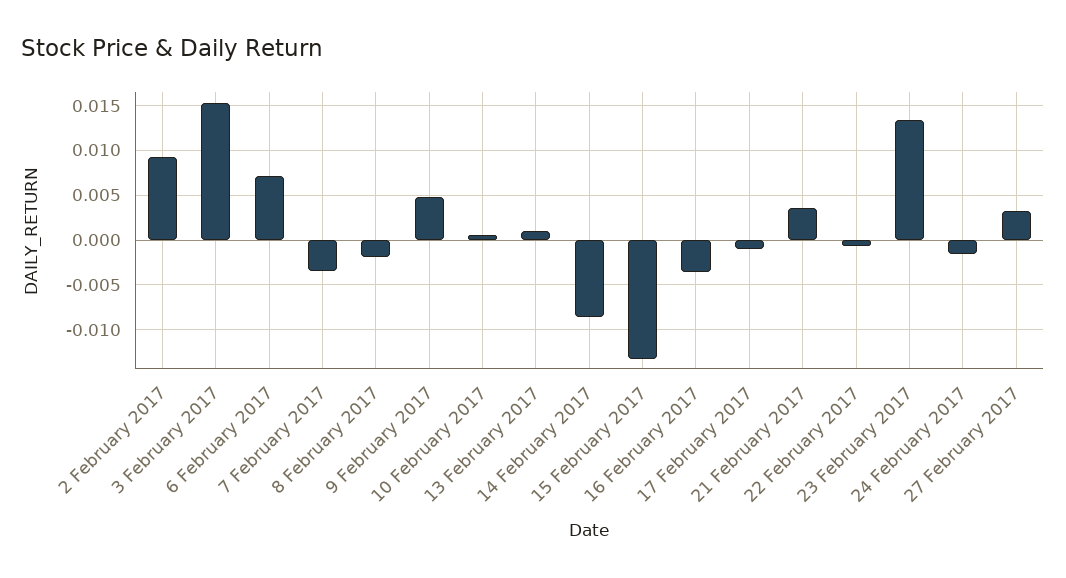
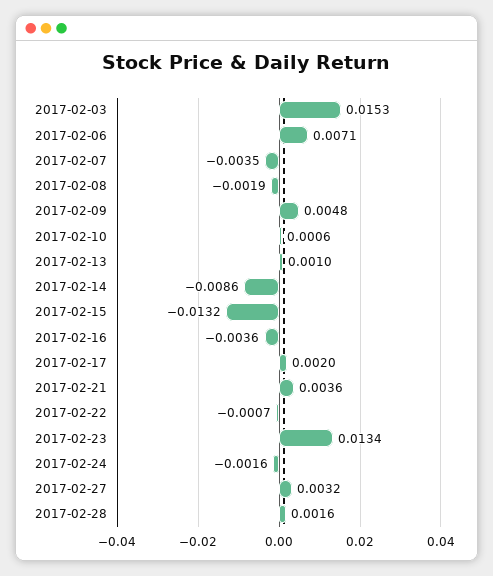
2 February 2017: 0.009 -> none
17 February 2017: -0.001 -> 0.002
2017-02-28: none -> 0.0016

